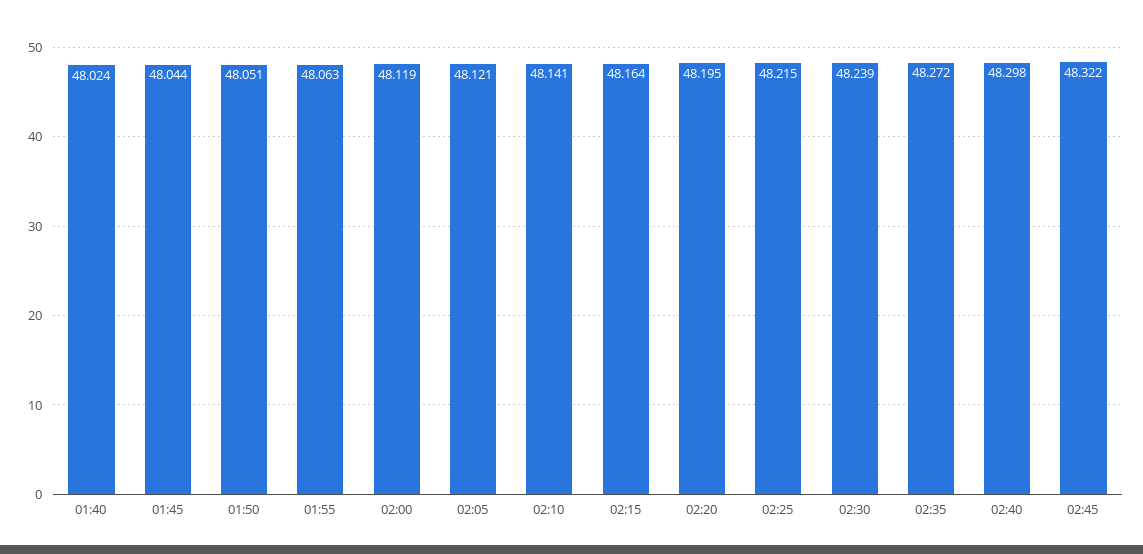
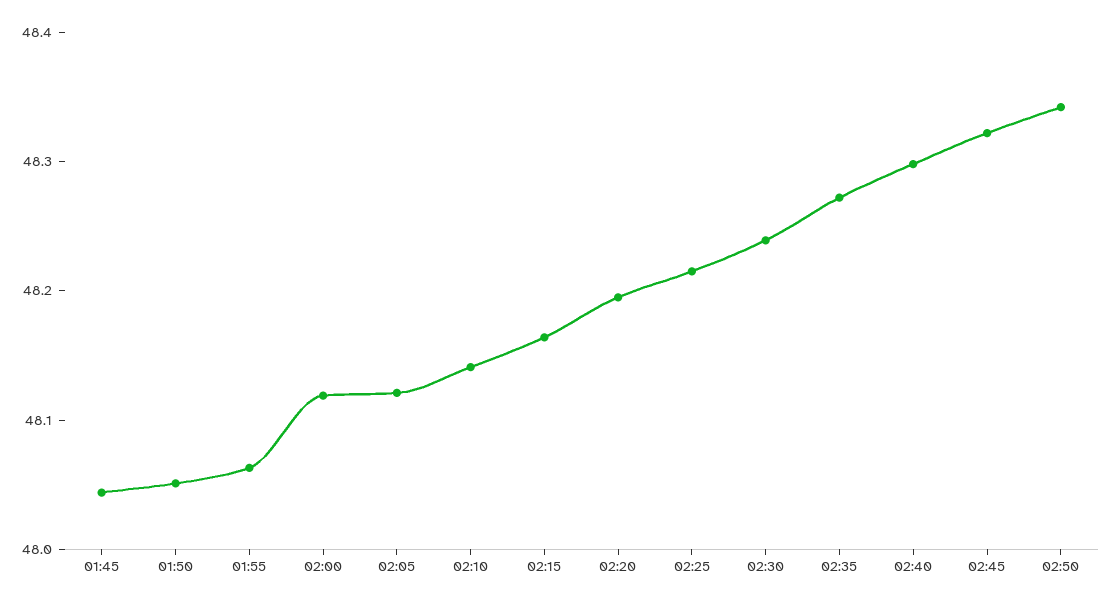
01:40: 48.024 -> none
02:50: none -> 48.34

